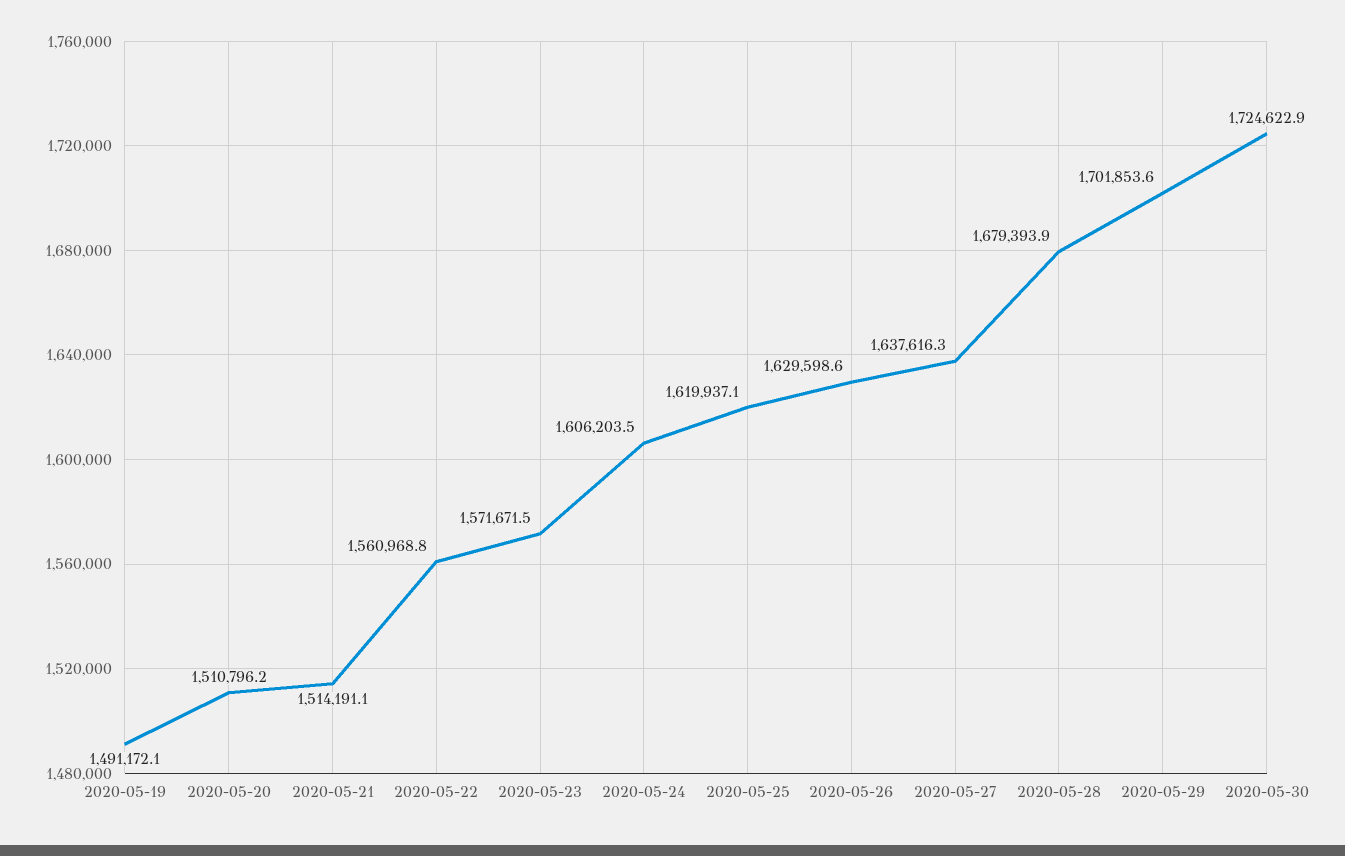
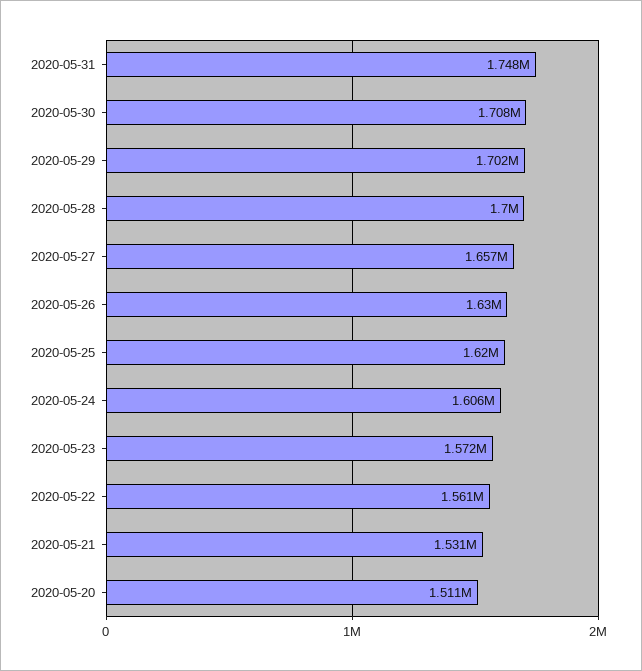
2020-05-19: 1491172.1 -> none
2020-05-21: 1514191.1 -> 1531000
2020-05-27: 1637616.3 -> 1657000
2020-05-28: 1679393.9 -> 1700000
2020-05-30: 1724622.9 -> 1708000
2020-05-31: none -> 1748000

